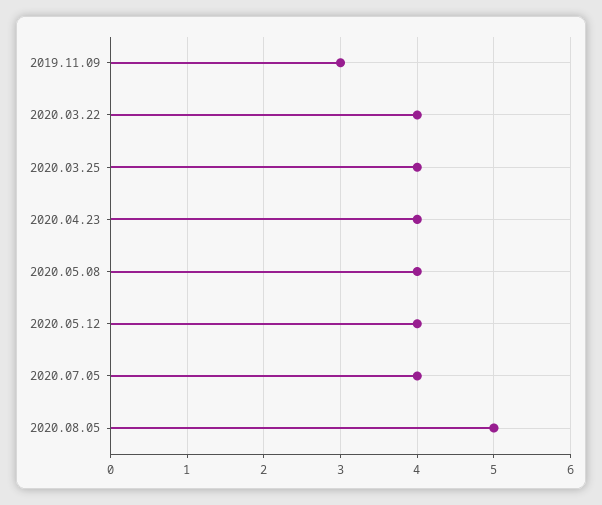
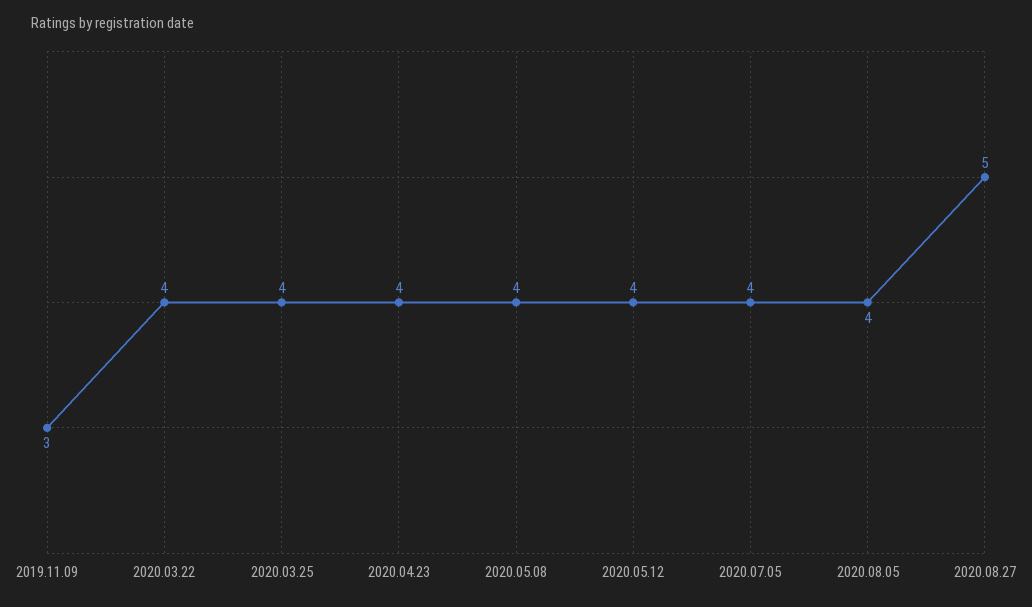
2020.08.05: 5 -> 4
2020.08.27: none -> 5

